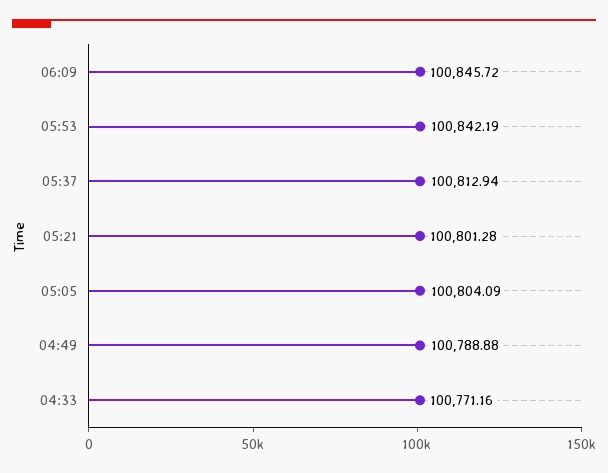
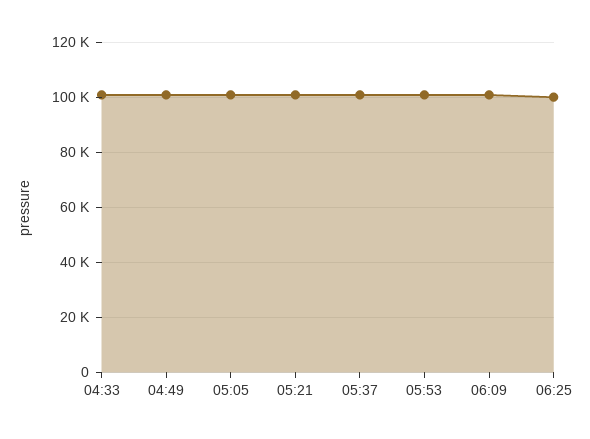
06:25: none -> 100000

